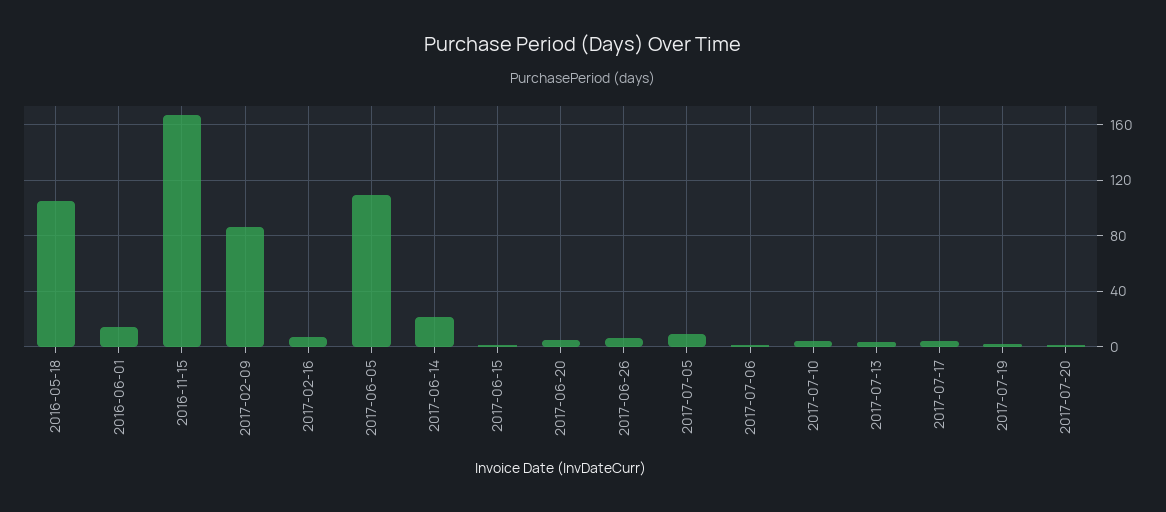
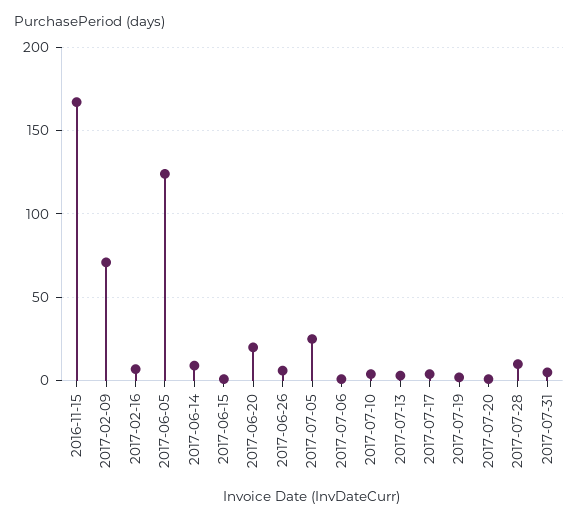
2016-05-18: 105 -> none
2016-06-01: 15 -> none
2017-02-09: 85 -> 70
2017-06-05: 110 -> 125
2017-06-14: 20 -> 10
2017-06-20: 5 -> 20
2017-07-05: 10 -> 25
2017-07-28: none -> 10
2017-07-31: none -> 5

